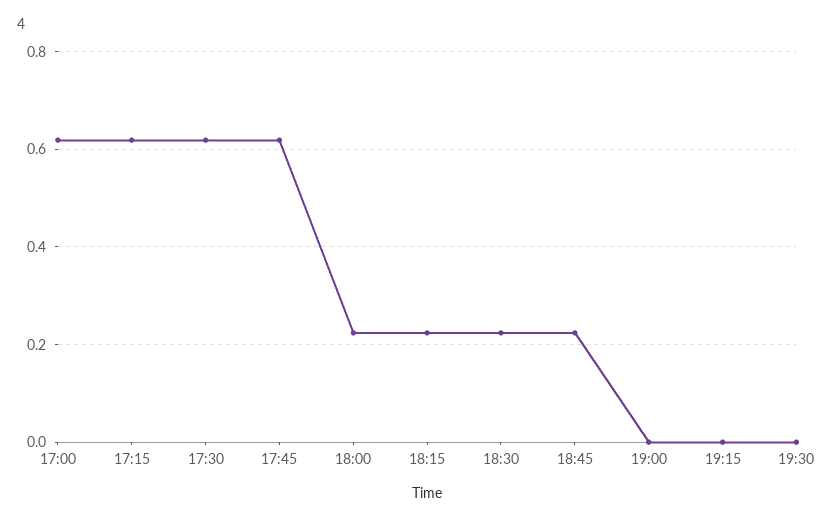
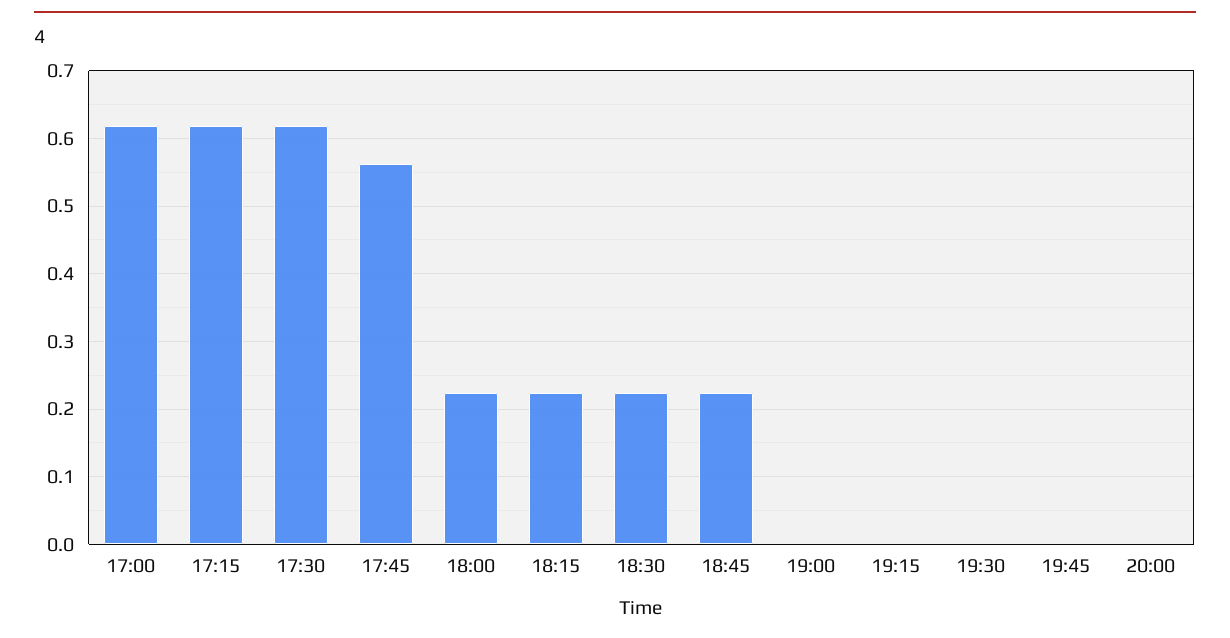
17:45: 0.62 -> 0.56
19:45: none -> 0
20:00: none -> 0

